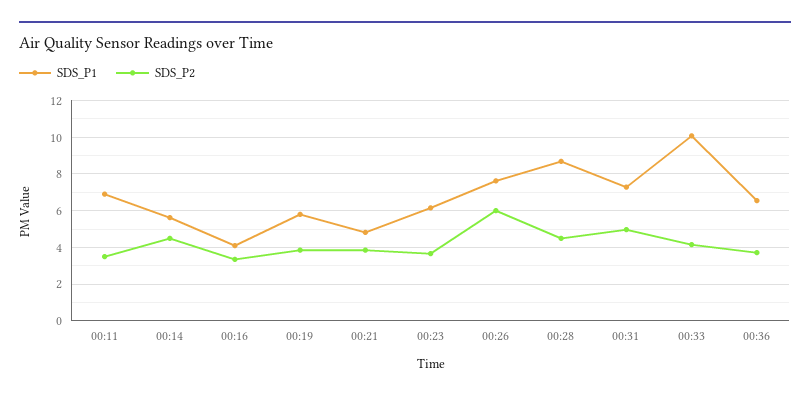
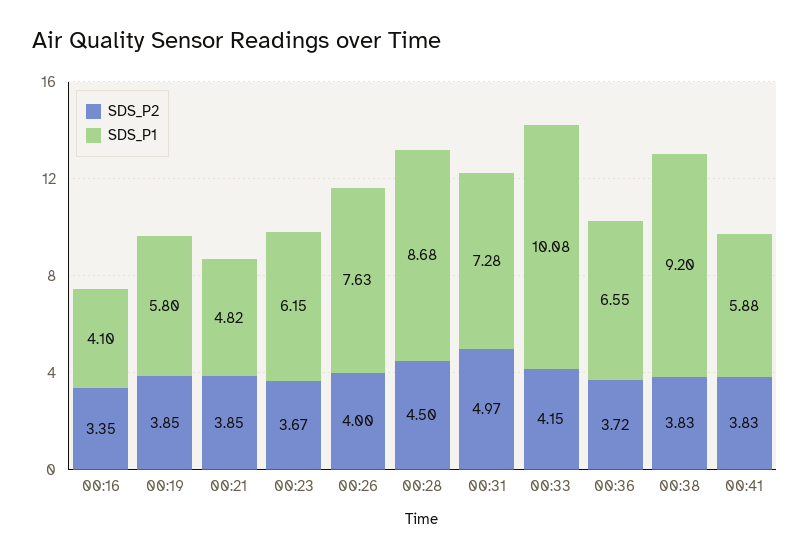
SDS_P1, 00:11: 7 -> none
SDS_P2, 00:11: 3.5 -> none
SDS_P1, 00:14: 5.5 -> none
SDS_P2, 00:14: 4.5 -> none
SDS_P2, 00:26: 6 -> 4
SDS_P2, 00:38: none -> 3.83
SDS_P1, 00:38: none -> 9.2
SDS_P2, 00:41: none -> 3.83
SDS_P1, 00:41: none -> 5.88

